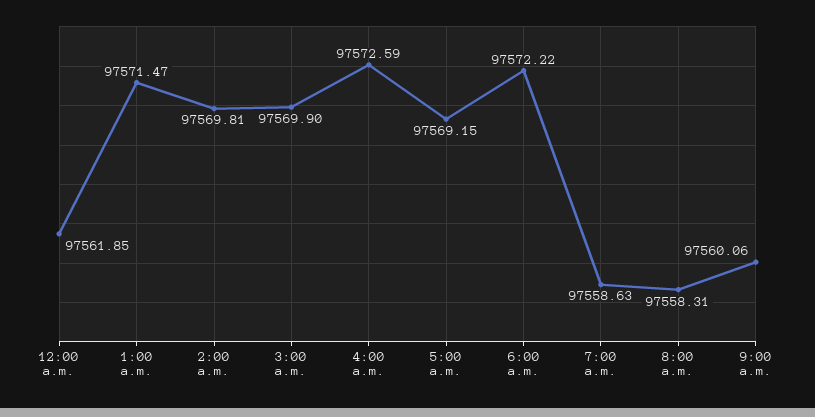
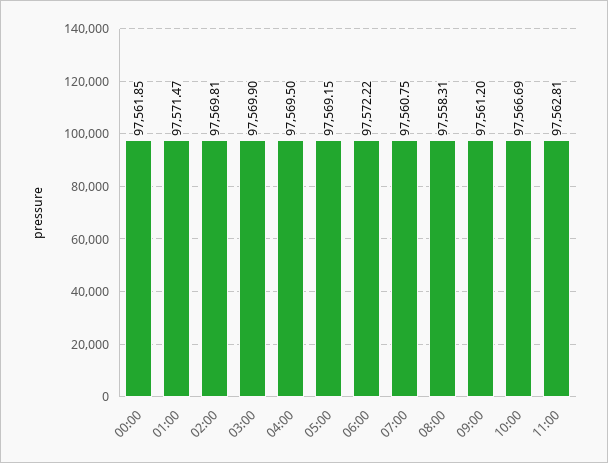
4:00 a.m.: 97572.59 -> 97569.5
7:00 a.m.: 97558.63 -> 97560.75
9:00 a.m.: 97560.06 -> 97561.2
10:00: none -> 97566.69
11:00: none -> 97562.81

